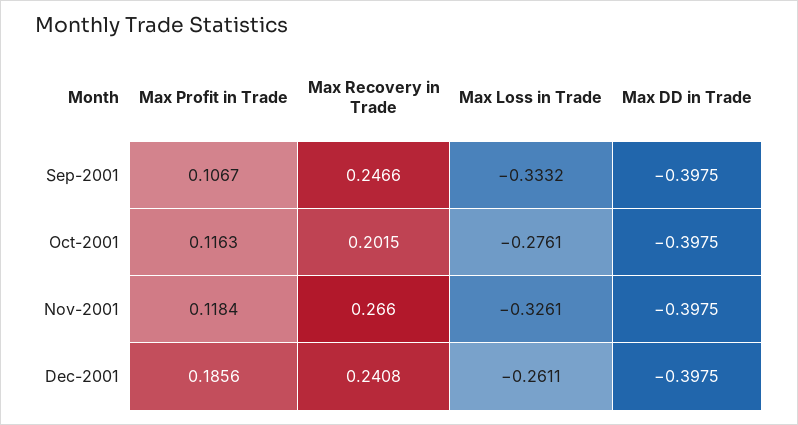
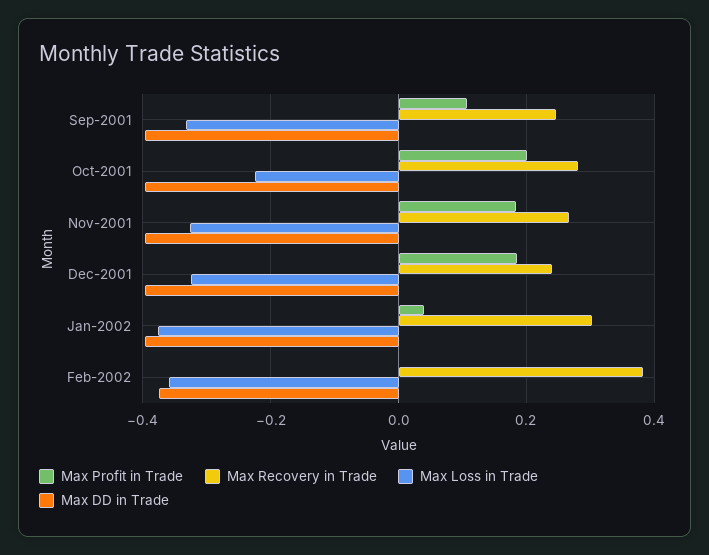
Max Profit in Trade, Oct-2001: 0.1163 -> 0.2
Max Recovery in Trade, Oct-2001: 0.2015 -> 0.28
Max Loss in Trade, Oct-2001: -0.2761 -> -0.22
Max Profit in Trade, Nov-2001: 0.1184 -> 0.18
Max Loss in Trade, Dec-2001: -0.2611 -> -0.32
Max Profit in Trade, Jan-2002: none -> 0.04
Max Recovery in Trade, Jan-2002: none -> 0.3
Max Loss in Trade, Jan-2002: none -> -0.38
Max DD in Trade, Jan-2002: none -> -0.4
Max Profit in Trade, Feb-2002: none -> 0
Max Recovery in Trade, Feb-2002: none -> 0.38
Max Loss in Trade, Feb-2002: none -> -0.36
Max DD in Trade, Feb-2002: none -> -0.38

